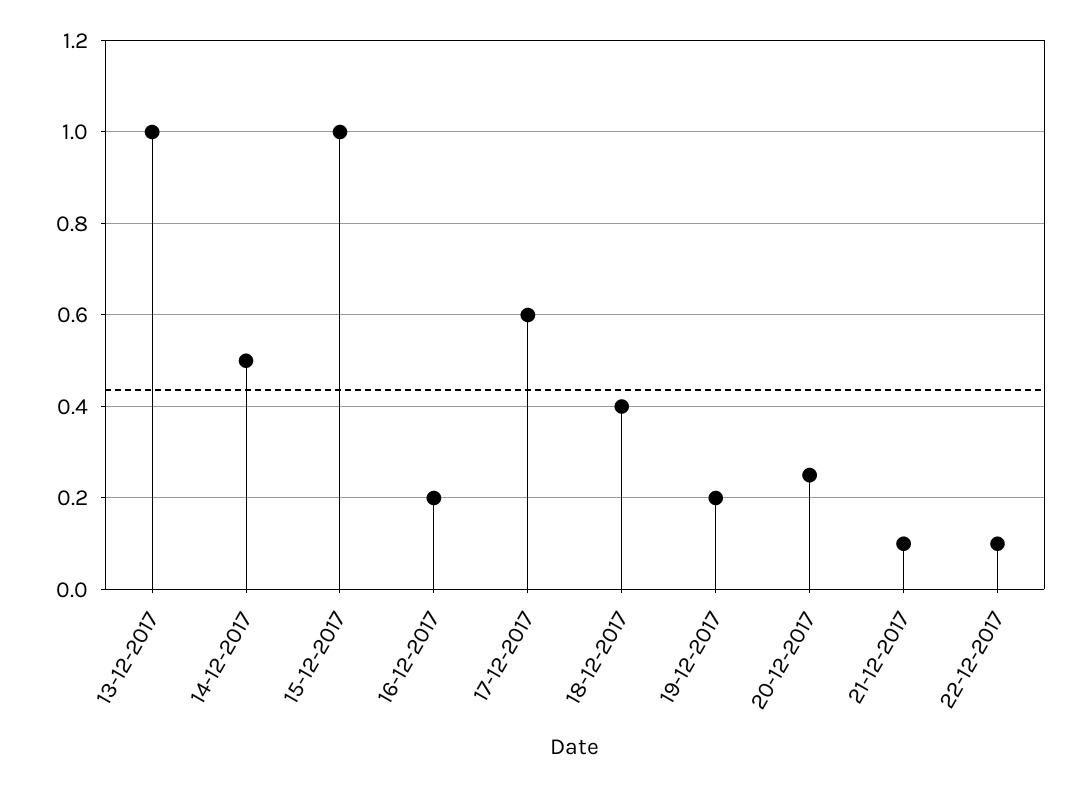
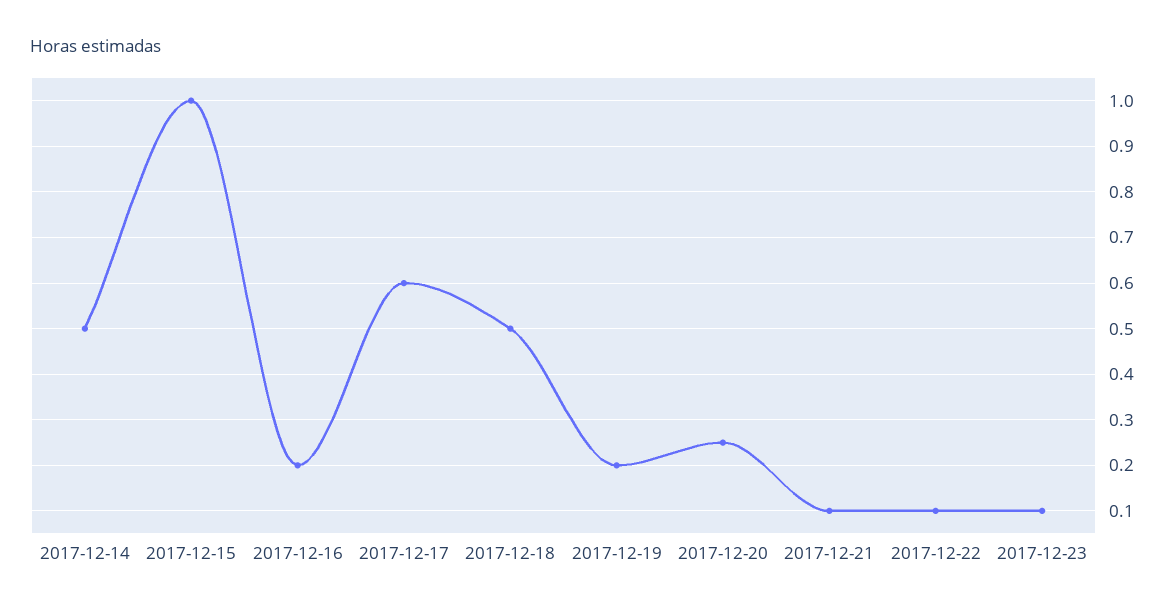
13-12-2017: 1 -> none
18-12-2017: 0.4 -> 0.5
2017-12-23: none -> 0.1

